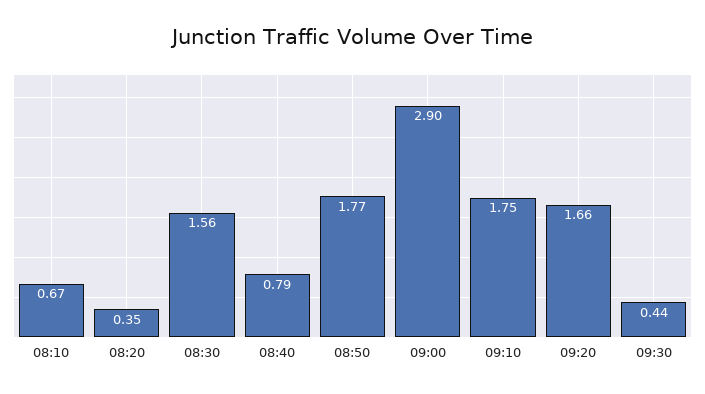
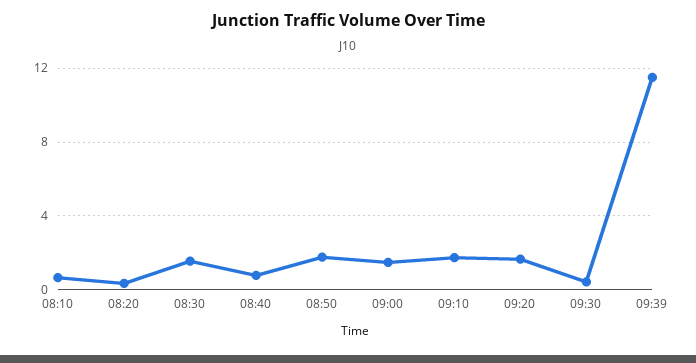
09:00: 2.9 -> 1.5
09:39: none -> 11.5

